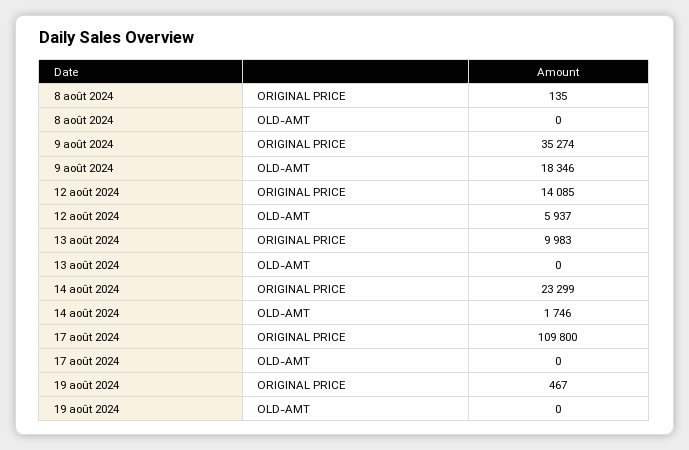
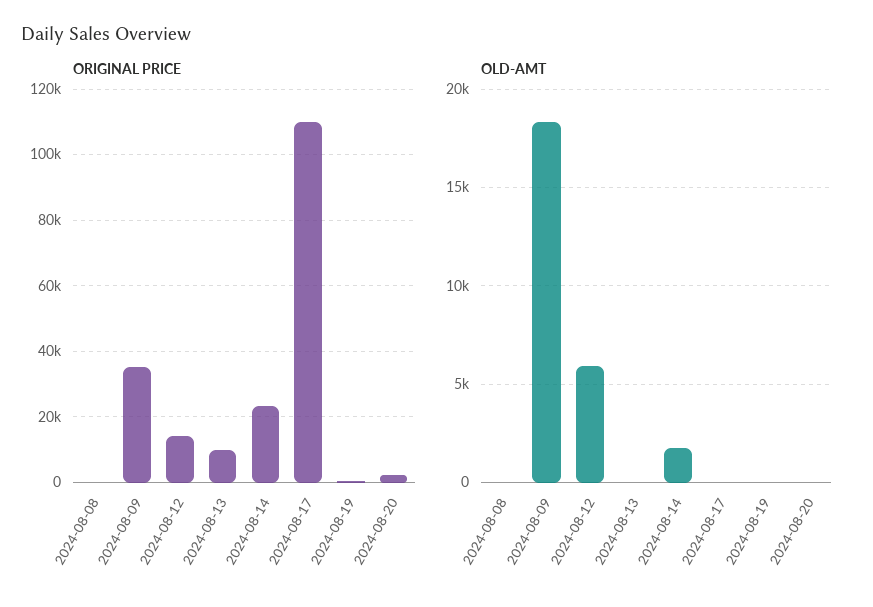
ORIGINAL PRICE, 2024-08-20: none -> 2000
OLD-AMT, 2024-08-20: none -> 0

